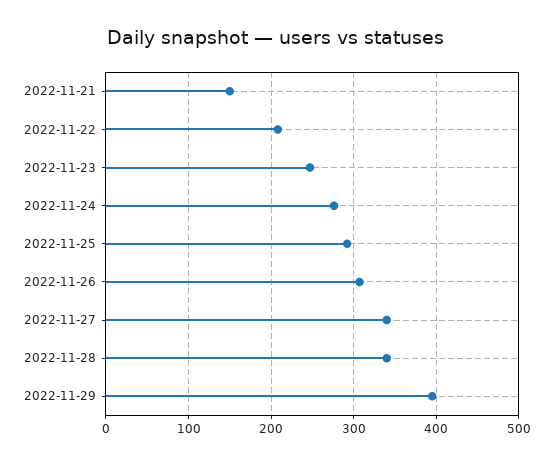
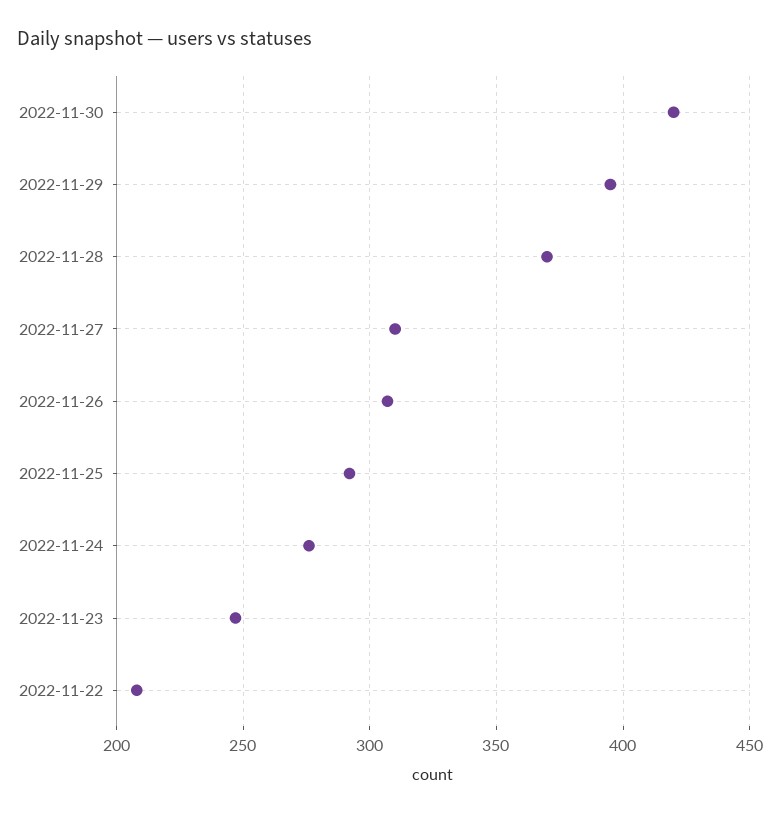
2022-11-21: 150 -> none
2022-11-27: 340 -> 310
2022-11-28: 340 -> 370
2022-11-30: none -> 420

